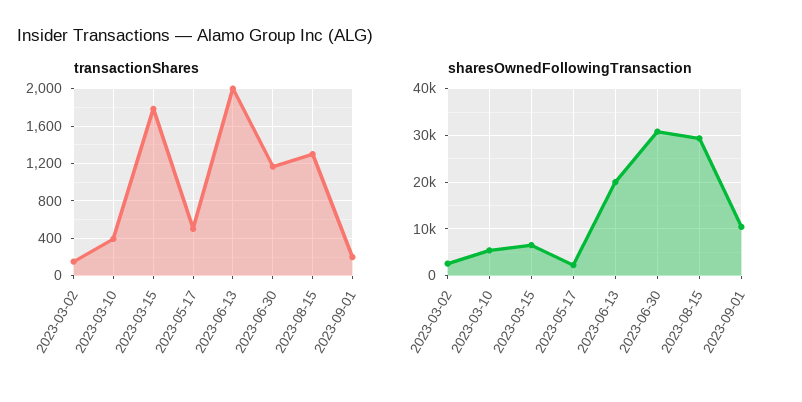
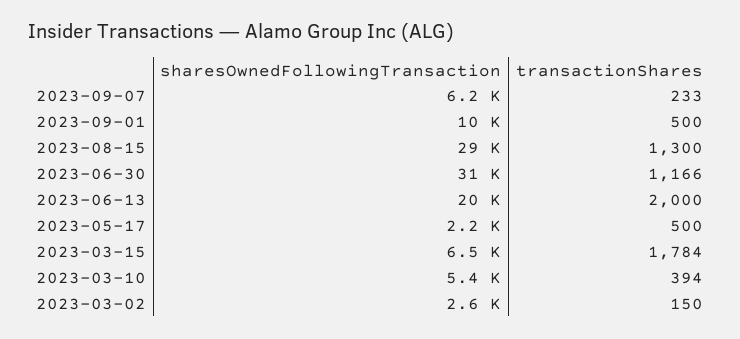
transactionShares, 2023-09-01: 200 -> 500
sharesOwnedFollowingTransaction, 2023-09-07: none -> 6200
transactionShares, 2023-09-07: none -> 233

